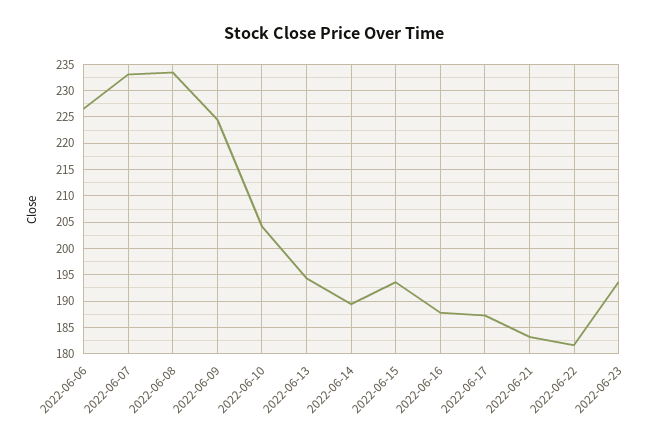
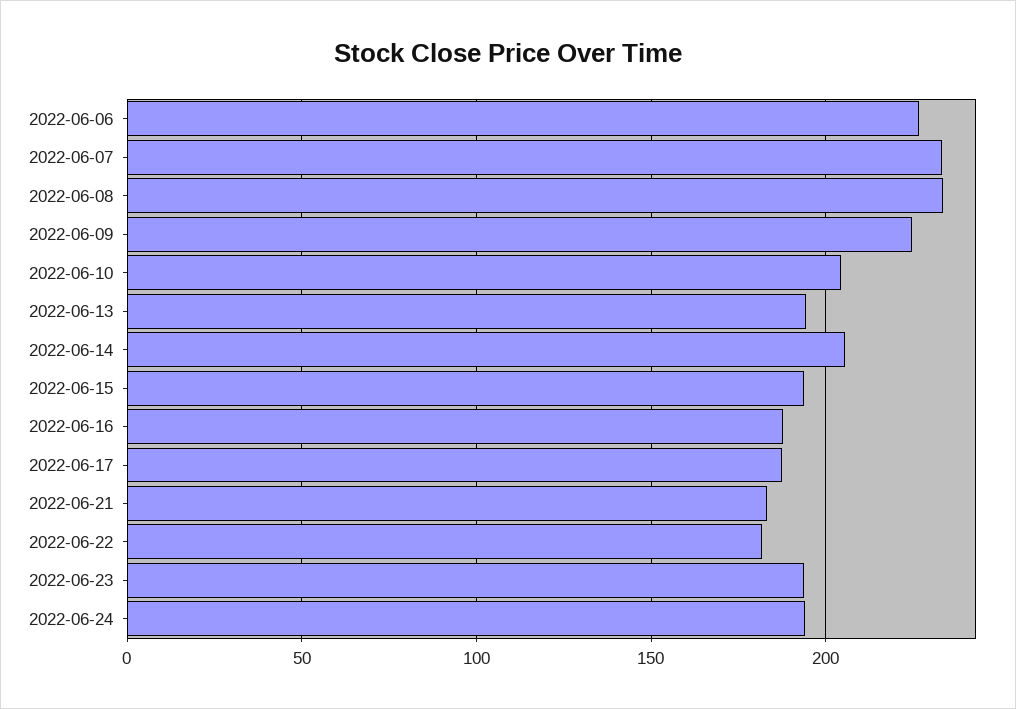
2022-06-14: 190 -> 205
2022-06-24: none -> 195

